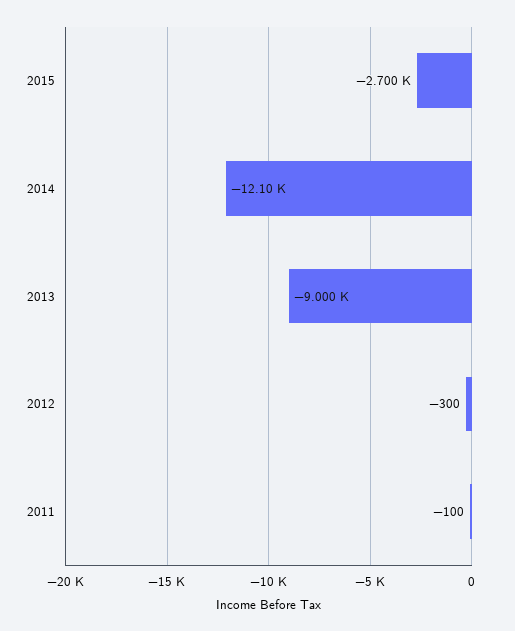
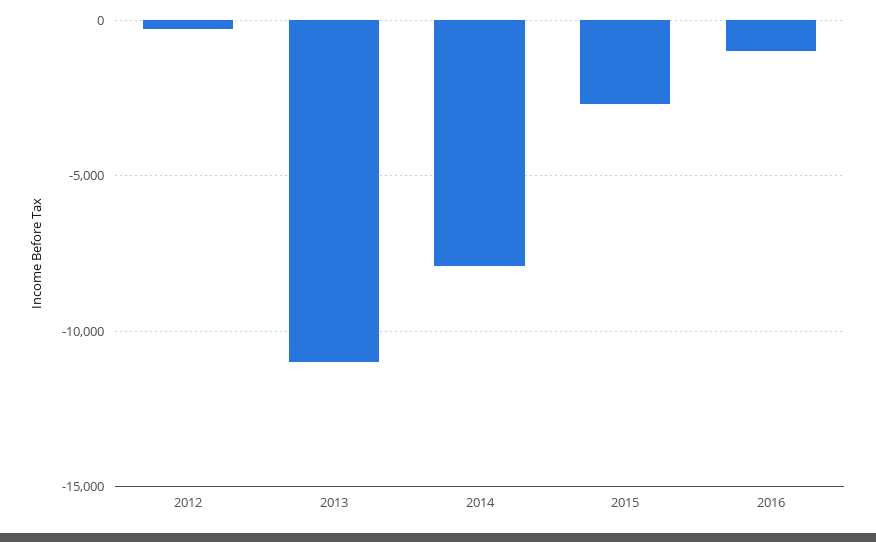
2014: -12100 -> -8000
2013: -9000 -> -11000
2011: -100 -> none
2016: none -> -1000

